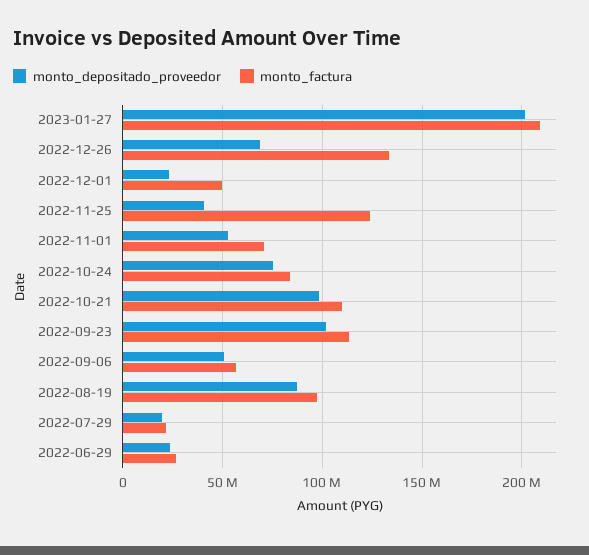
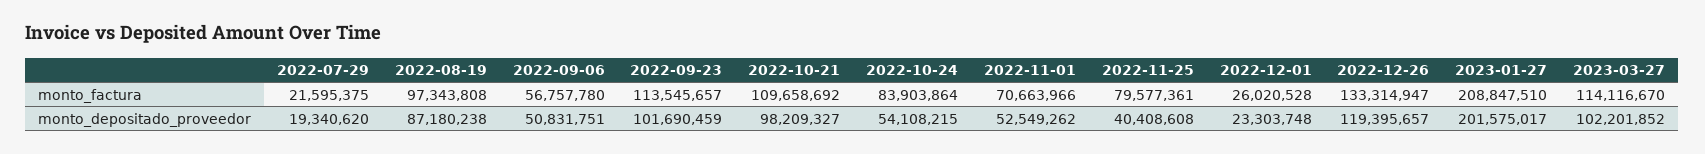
monto_depositado_proveedor, 2022-12-26: 70000000 -> 119395657
monto_factura, 2022-12-01: 50000000 -> 26020528
monto_factura, 2022-11-25: 125000000 -> 79577361
monto_depositado_proveedor, 2022-10-24: 75000000 -> 54108215
monto_depositado_proveedor, 2022-06-29: 25000000 -> none
monto_factura, 2022-06-29: 25000000 -> none
monto_factura, 2023-03-27: none -> 114116670
monto_depositado_proveedor, 2023-03-27: none -> 102201852

